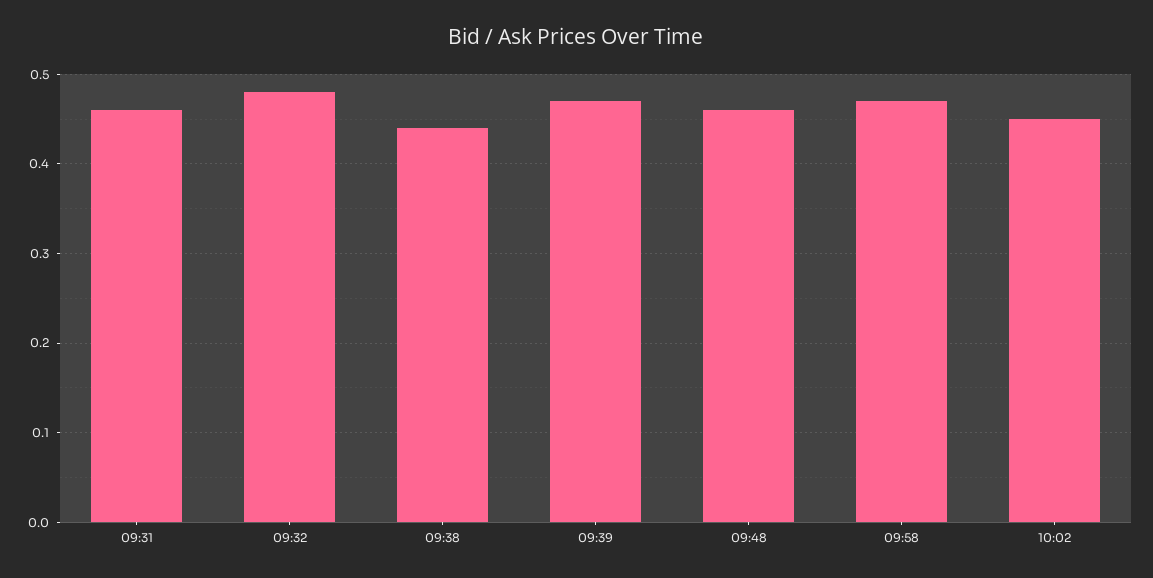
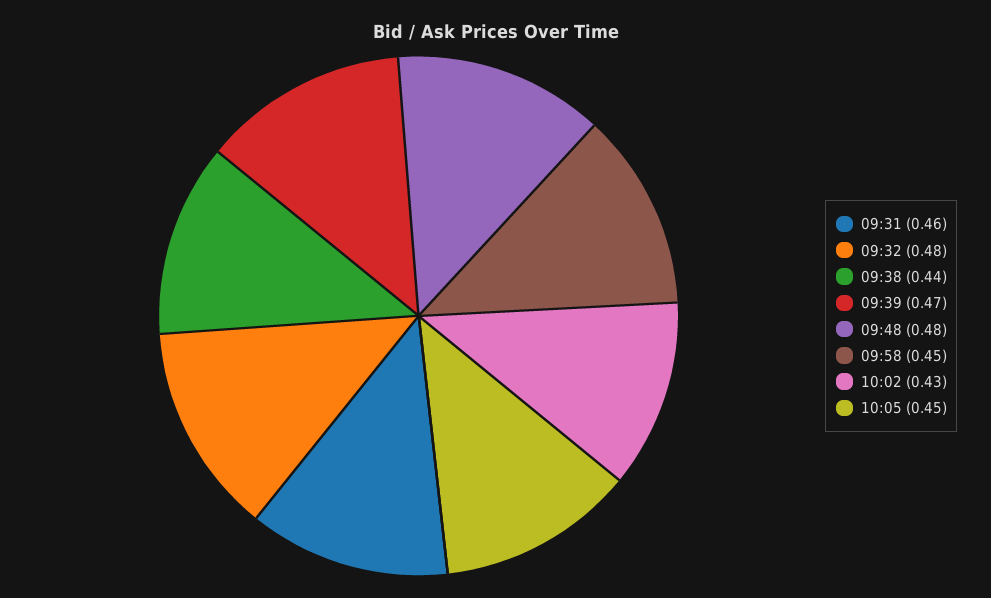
09:48: 0.46 -> 0.48
09:58: 0.47 -> 0.45
10:02: 0.45 -> 0.43
10:05: none -> 0.45

